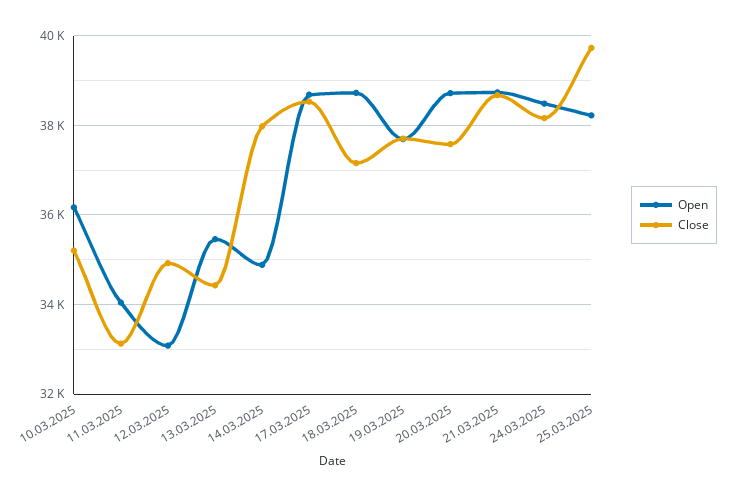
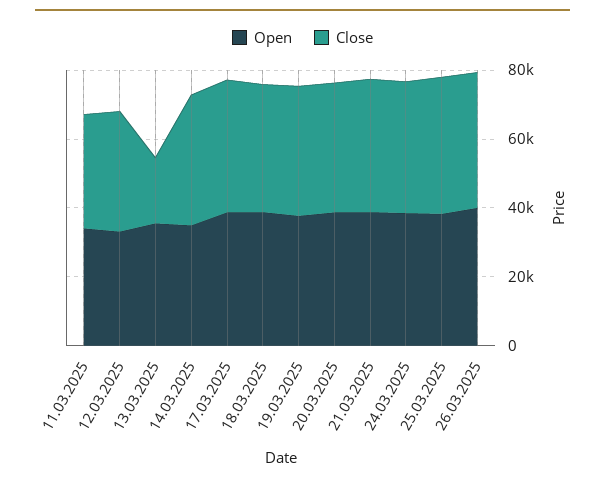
Open, 10.03.2025: 36200 -> none
Close, 10.03.2025: 35200 -> none
Close, 13.03.2025: 34400 -> 20000
Open, 26.03.2025: none -> 40000
Close, 26.03.2025: none -> 40000

